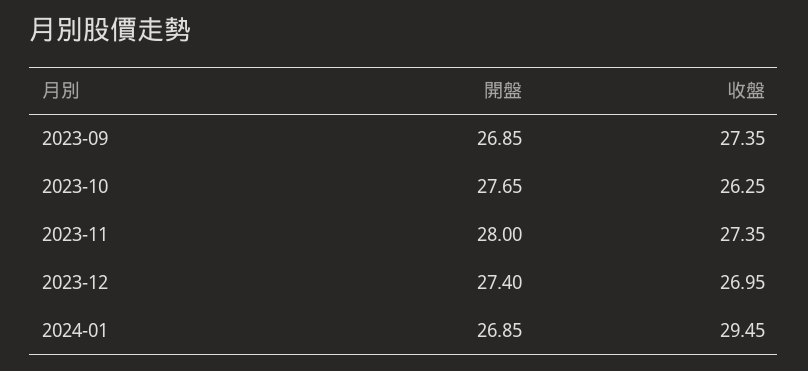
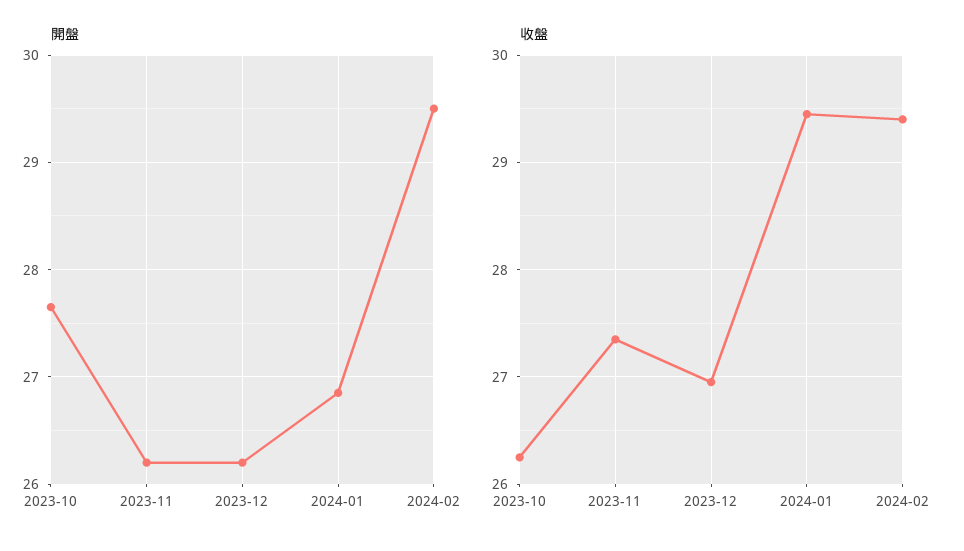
開盤, 2023-09: 26.85 -> none
收盤, 2023-09: 27.35 -> none
開盤, 2023-11: 28 -> 26.2
開盤, 2023-12: 27.4 -> 26.2
開盤, 2024-02: none -> 29.5
收盤, 2024-02: none -> 29.4

